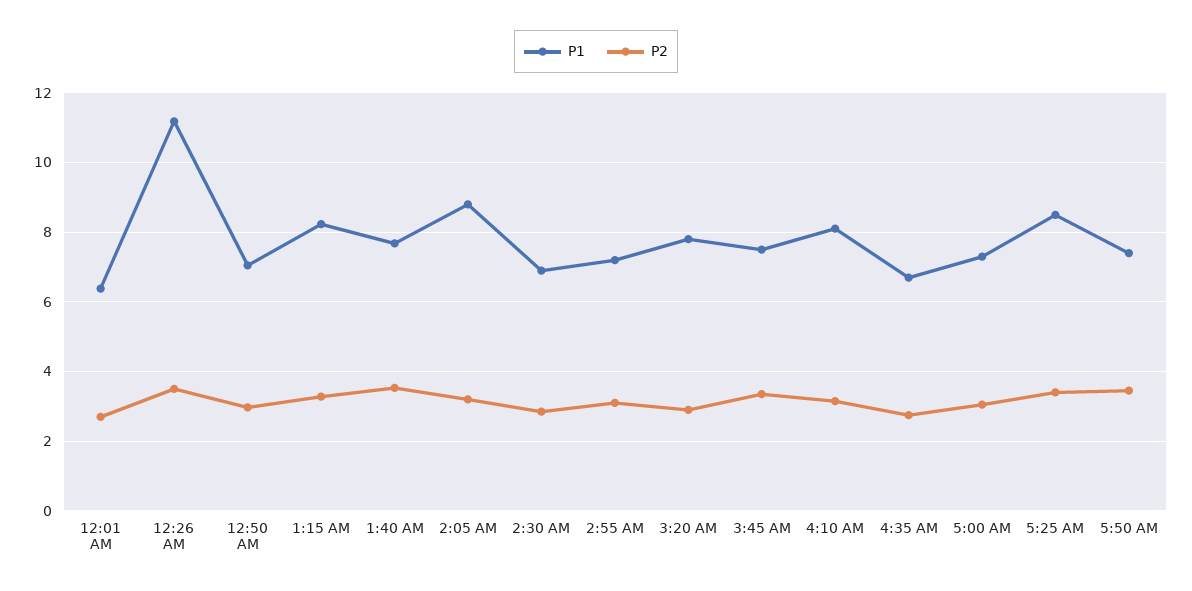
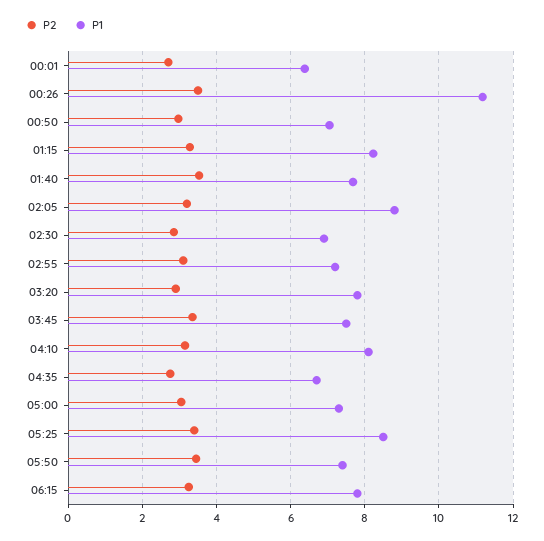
P2, 06:15: none -> 3.2
P1, 06:15: none -> 7.8

